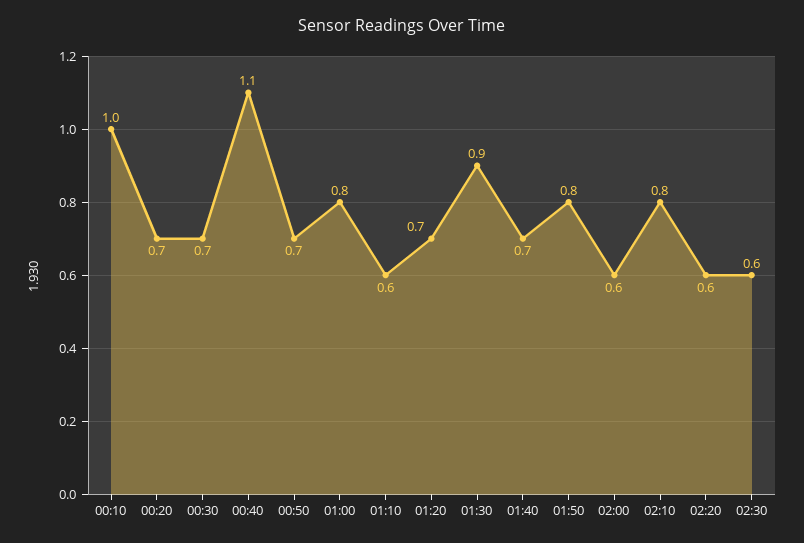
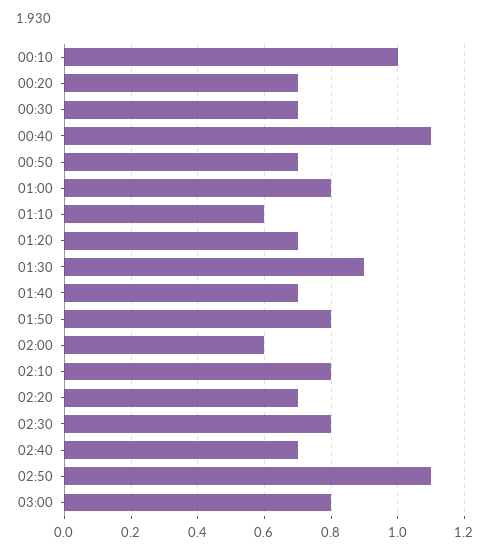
02:20: 0.6 -> 0.7
02:30: 0.6 -> 0.8
02:40: none -> 0.7
02:50: none -> 1.1
03:00: none -> 0.8

